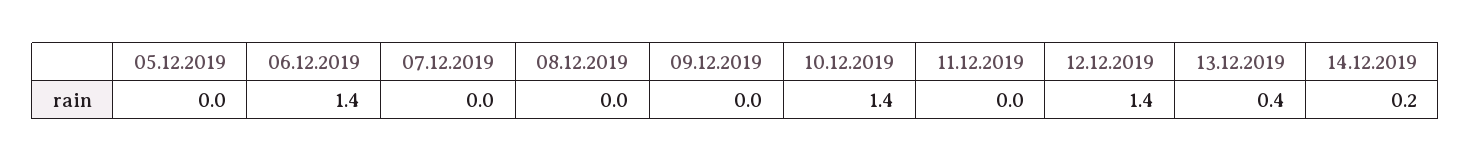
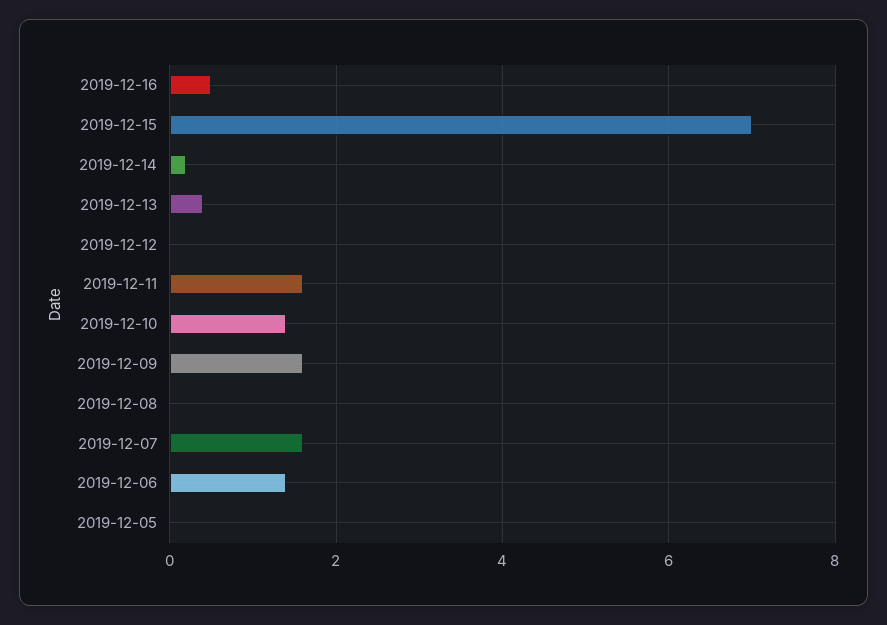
07.12.2019: 0 -> 1.5
09.12.2019: 0 -> 1.5
11.12.2019: 0 -> 1.5
12.12.2019: 1.4 -> 0
2019-12-16: none -> 0.5
2019-12-15: none -> 7

